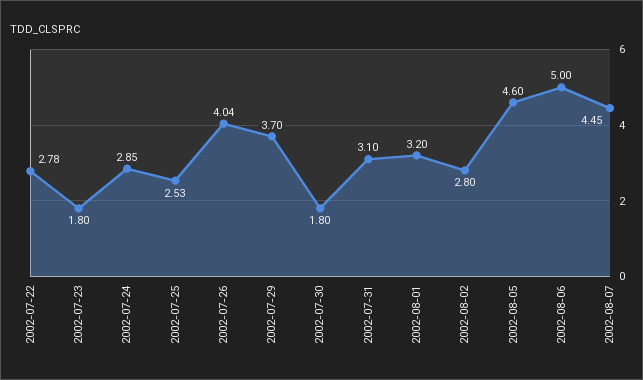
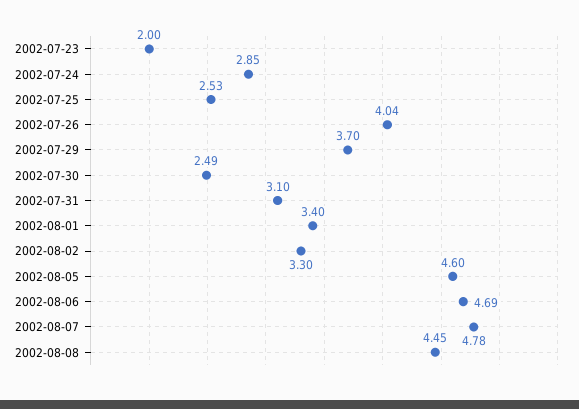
2002-07-22: 2.78 -> none
2002-07-23: 1.8 -> 2
2002-07-30: 1.8 -> 2.49
2002-08-01: 3.2 -> 3.4
2002-08-02: 2.8 -> 3.3
2002-08-06: 5 -> 4.69
2002-08-07: 4.45 -> 4.78
2002-08-08: none -> 4.45

